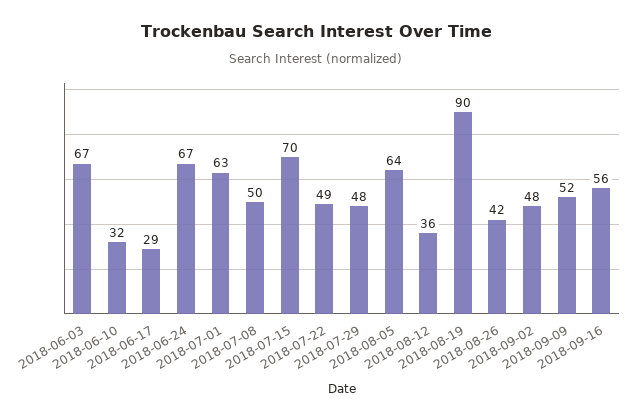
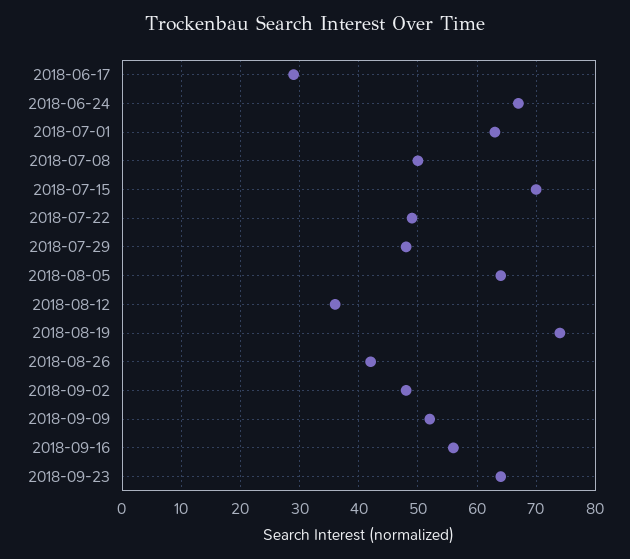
2018-06-03: 67 -> none
2018-06-10: 32 -> none
2018-08-19: 90 -> 75
2018-09-23: none -> 65

